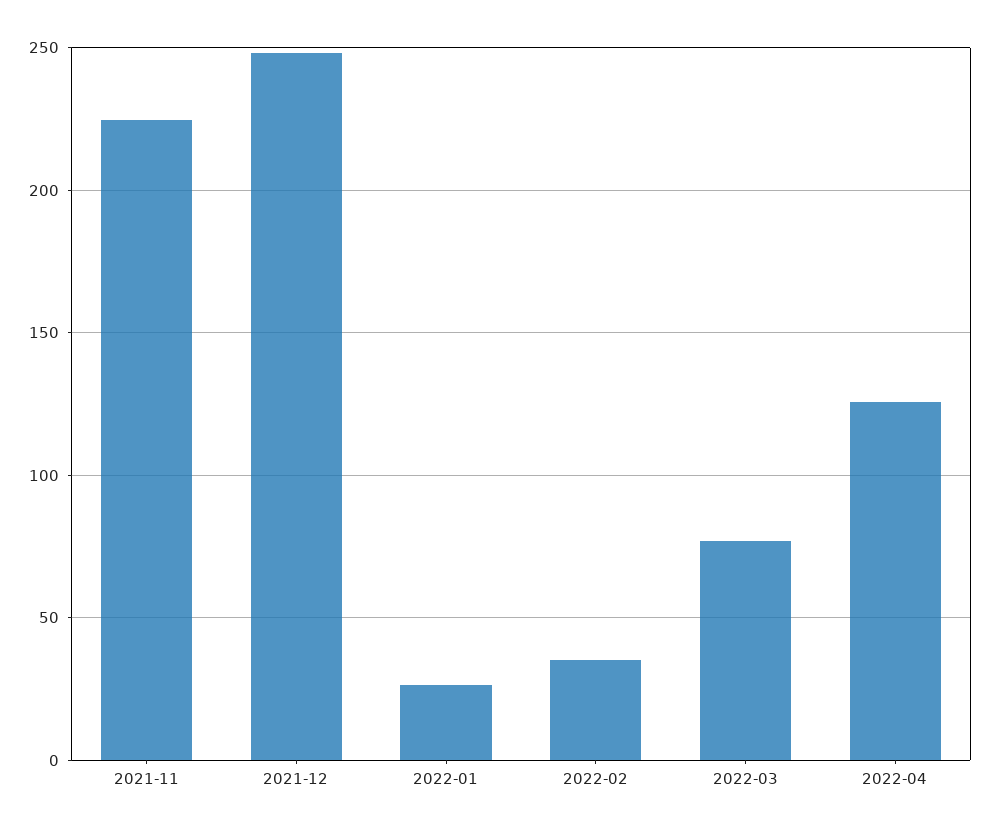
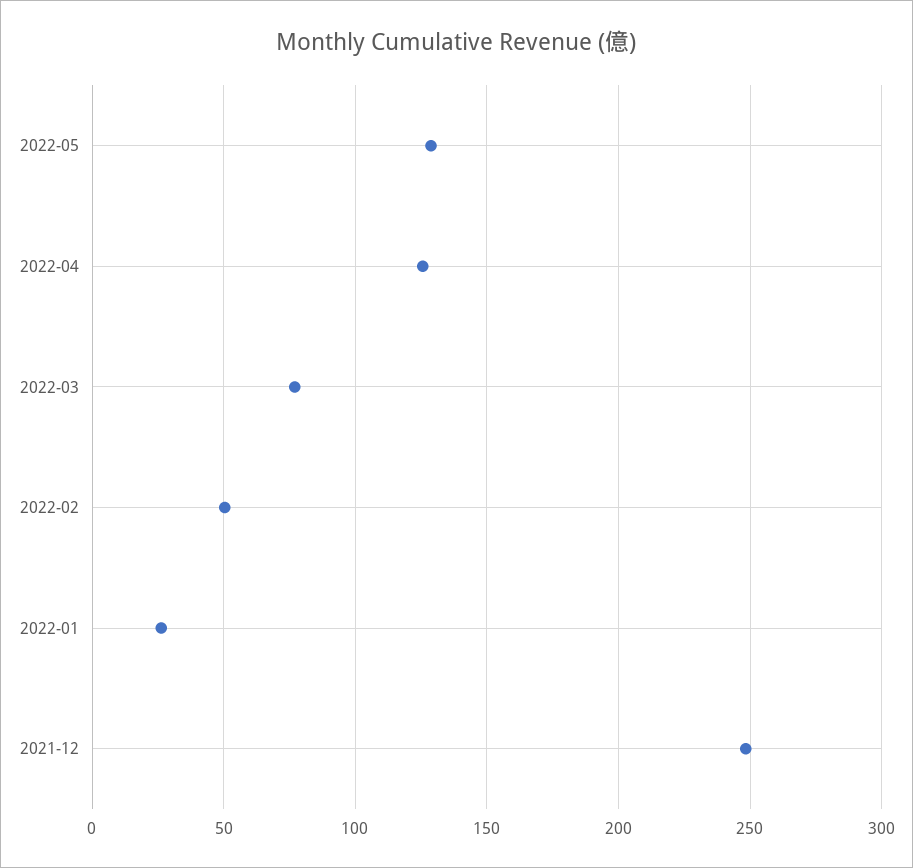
2021-11: 225 -> none
2022-02: 35 -> 50
2022-05: none -> 130

